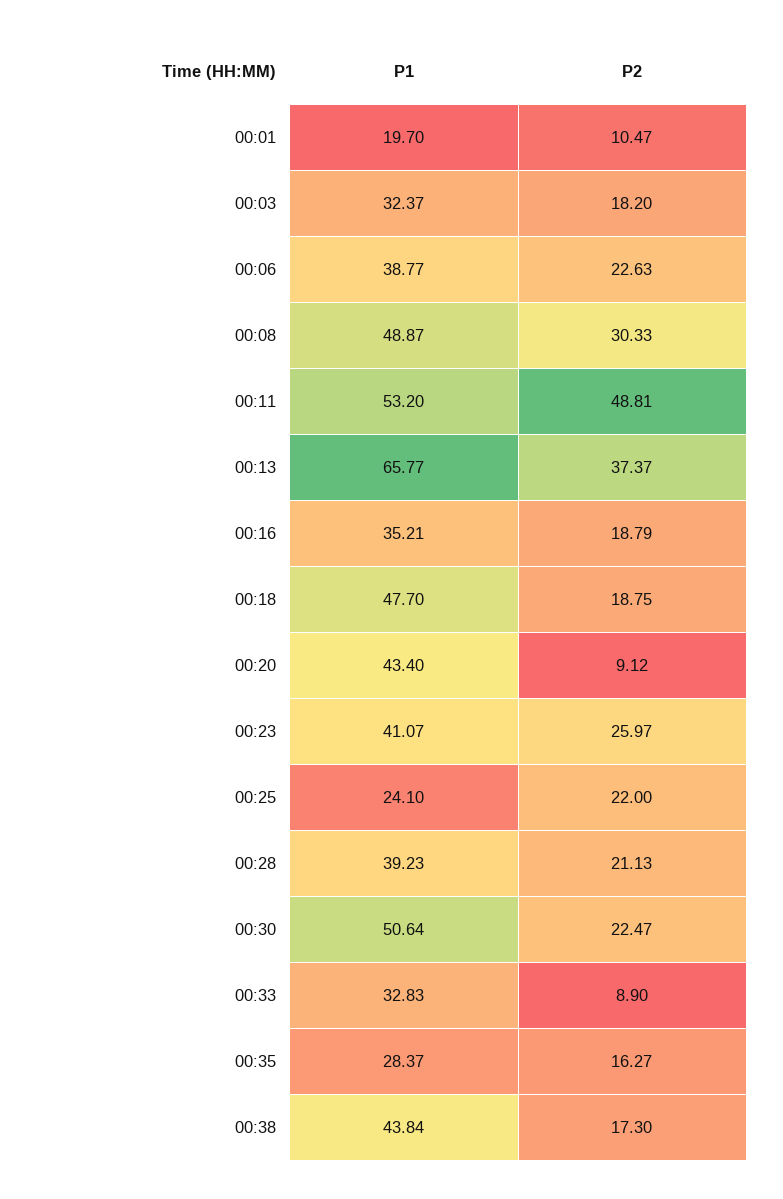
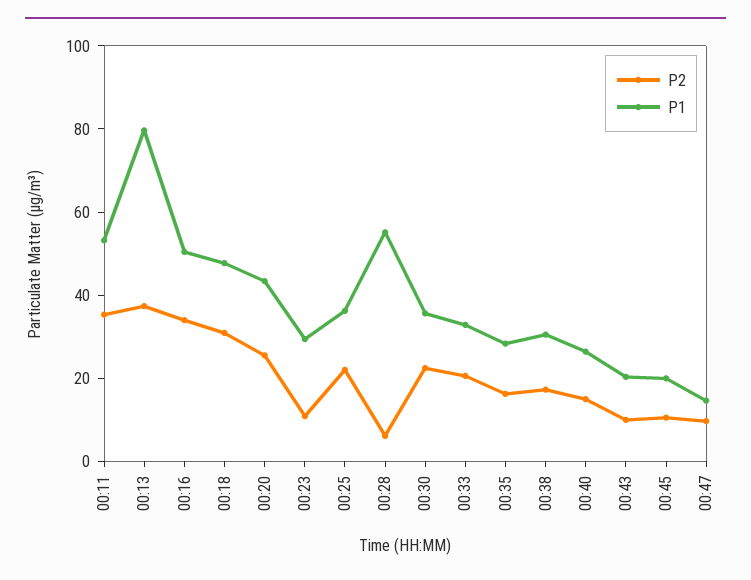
P1, 00:01: 19.7 -> none
P2, 00:01: 10.47 -> none
P1, 00:03: 32.37 -> none
P2, 00:03: 18.2 -> none
P1, 00:06: 38.77 -> none
P2, 00:06: 22.63 -> none
P1, 00:08: 48.87 -> none
P2, 00:08: 30.33 -> none
P2, 00:11: 48.81 -> 35
P1, 00:13: 65.77 -> 80
P1, 00:16: 35.21 -> 50
P2, 00:16: 18.79 -> 35
P2, 00:18: 18.75 -> 30
P2, 00:20: 9.12 -> 25
P1, 00:23: 41.07 -> 30
P2, 00:23: 25.97 -> 10
P1, 00:25: 24.1 -> 35
P1, 00:28: 39.23 -> 55
P2, 00:28: 21.13 -> 5
P1, 00:30: 50.64 -> 35
P2, 00:33: 8.9 -> 20
P1, 00:38: 43.84 -> 30
P2, 00:40: none -> 15
P1, 00:40: none -> 25
P2, 00:43: none -> 10
P1, 00:43: none -> 20
P2, 00:45: none -> 10
P1, 00:45: none -> 20
P2, 00:47: none -> 10
P1, 00:47: none -> 15

